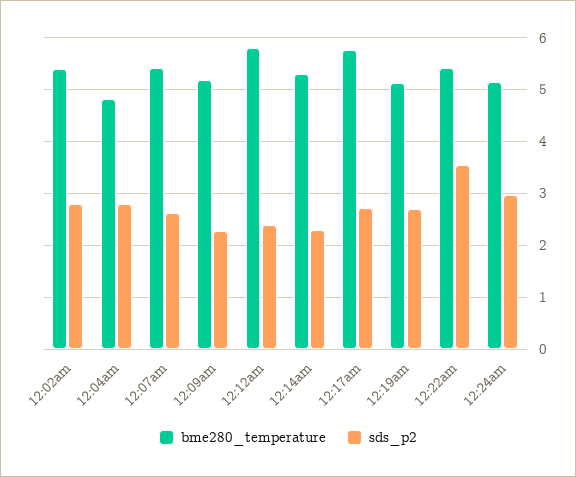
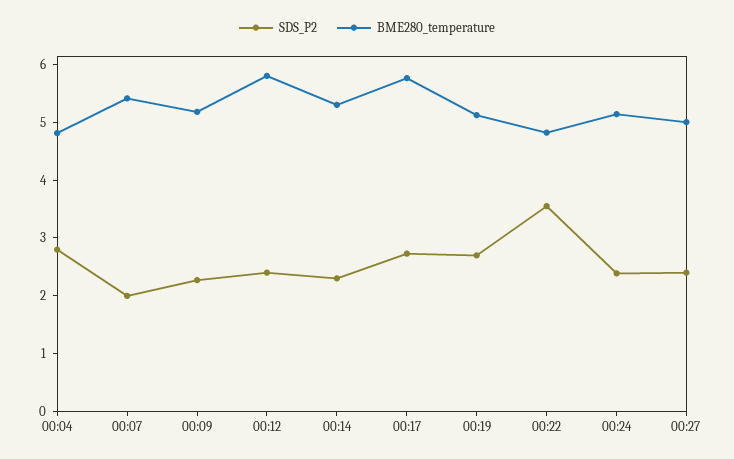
bme280_temperature, 12:02am: 5.4 -> none
sds_p2, 12:02am: 2.8 -> none
sds_p2, 12:07am: 2.6 -> 2
bme280_temperature, 12:22am: 5.4 -> 4.8
sds_p2, 12:24am: 3 -> 2.4
sds_p2, 00:27: none -> 2.4
bme280_temperature, 00:27: none -> 5

